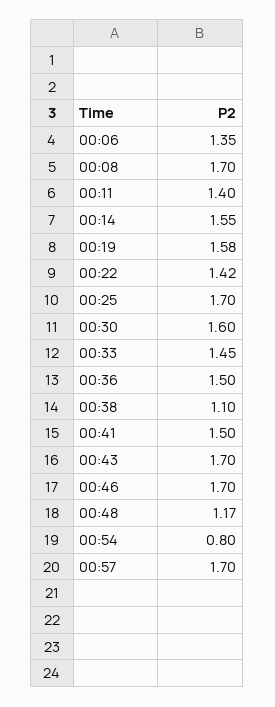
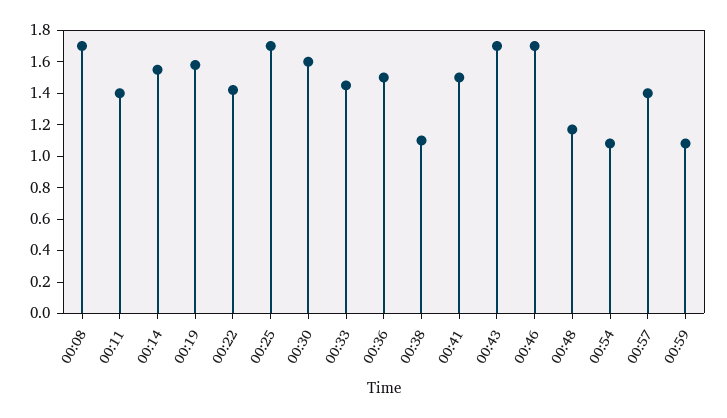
00:06: 1.35 -> none
00:54: 0.8 -> 1.1
00:57: 1.7 -> 1.4
00:59: none -> 1.1

